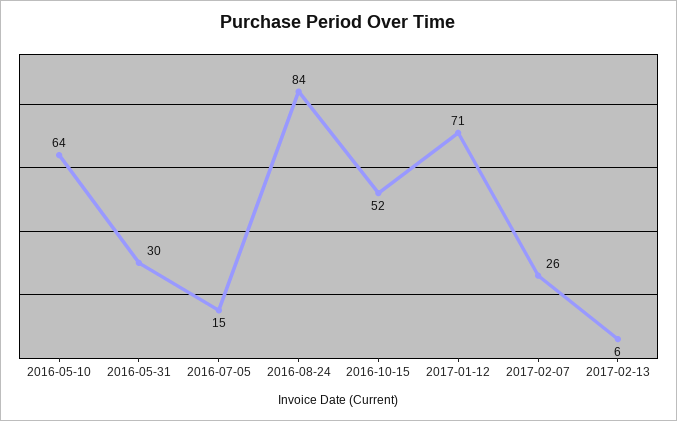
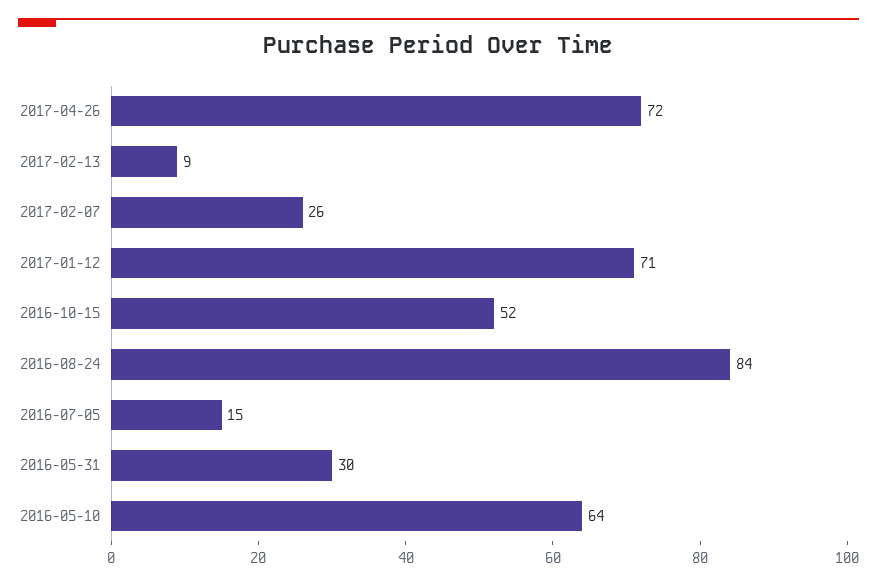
2017-02-13: 6 -> 9
2017-04-26: none -> 72

